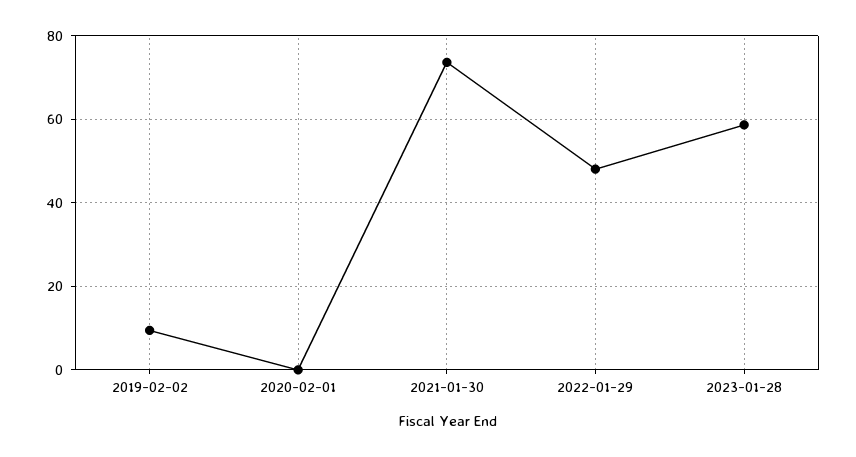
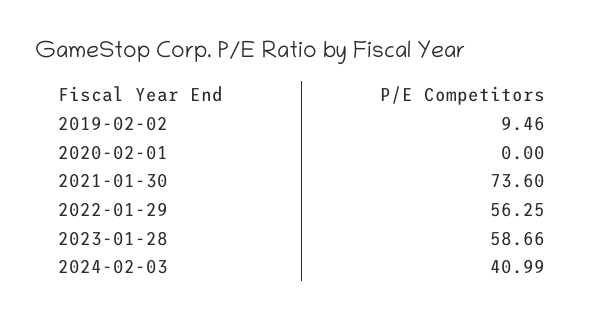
2022-01-29: 48 -> 56.25
2024-02-03: none -> 40.99

